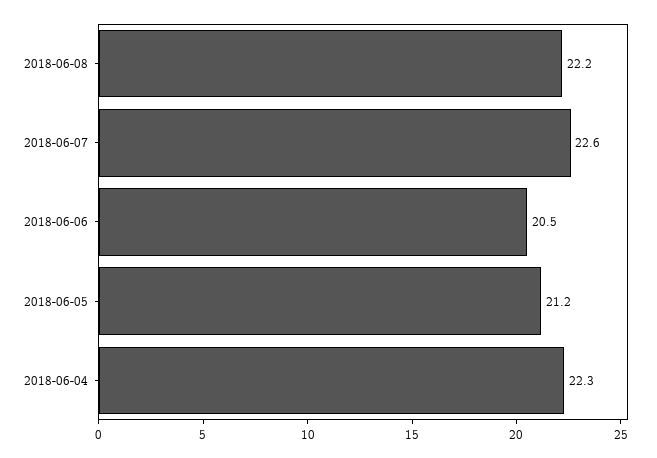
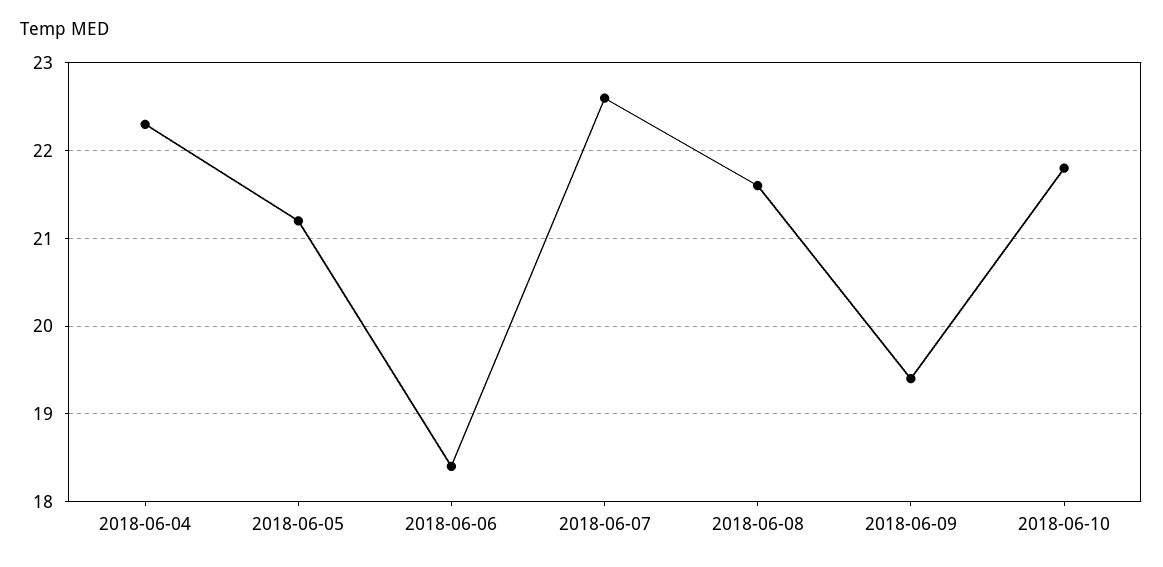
2018-06-08: 22.2 -> 21.6
2018-06-06: 20.5 -> 18.4
2018-06-09: none -> 19.4
2018-06-10: none -> 21.8

